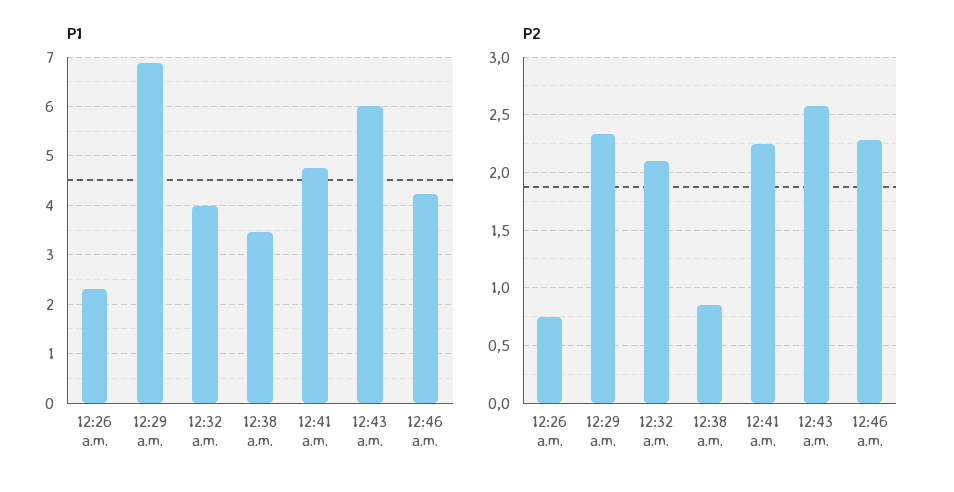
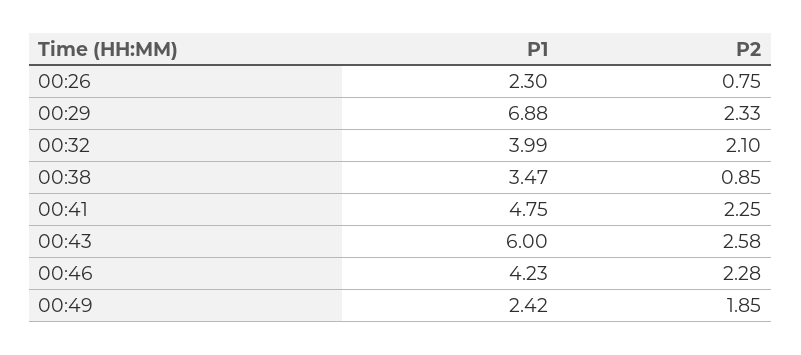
P1, 00:49: none -> 2.42
P2, 00:49: none -> 1.85

